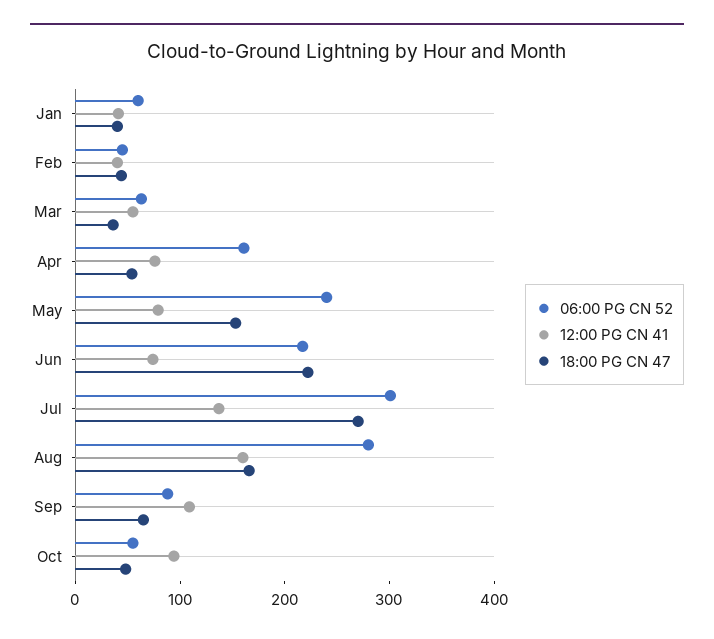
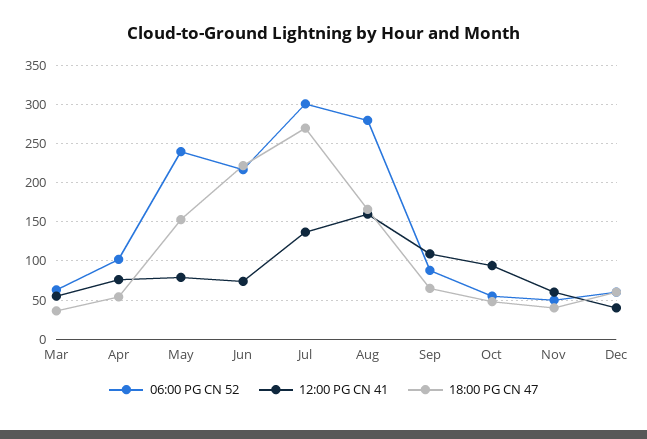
06:00 PG CN 52, Jan: 60 -> none
12:00 PG CN 41, Jan: 40 -> none
18:00 PG CN 47, Jan: 40 -> none
06:00 PG CN 52, Feb: 40 -> none
12:00 PG CN 41, Feb: 40 -> none
18:00 PG CN 47, Feb: 40 -> none
06:00 PG CN 52, Apr: 160 -> 100
06:00 PG CN 52, Nov: none -> 50
12:00 PG CN 41, Nov: none -> 60
18:00 PG CN 47, Nov: none -> 40
06:00 PG CN 52, Dec: none -> 60
12:00 PG CN 41, Dec: none -> 40
18:00 PG CN 47, Dec: none -> 60

